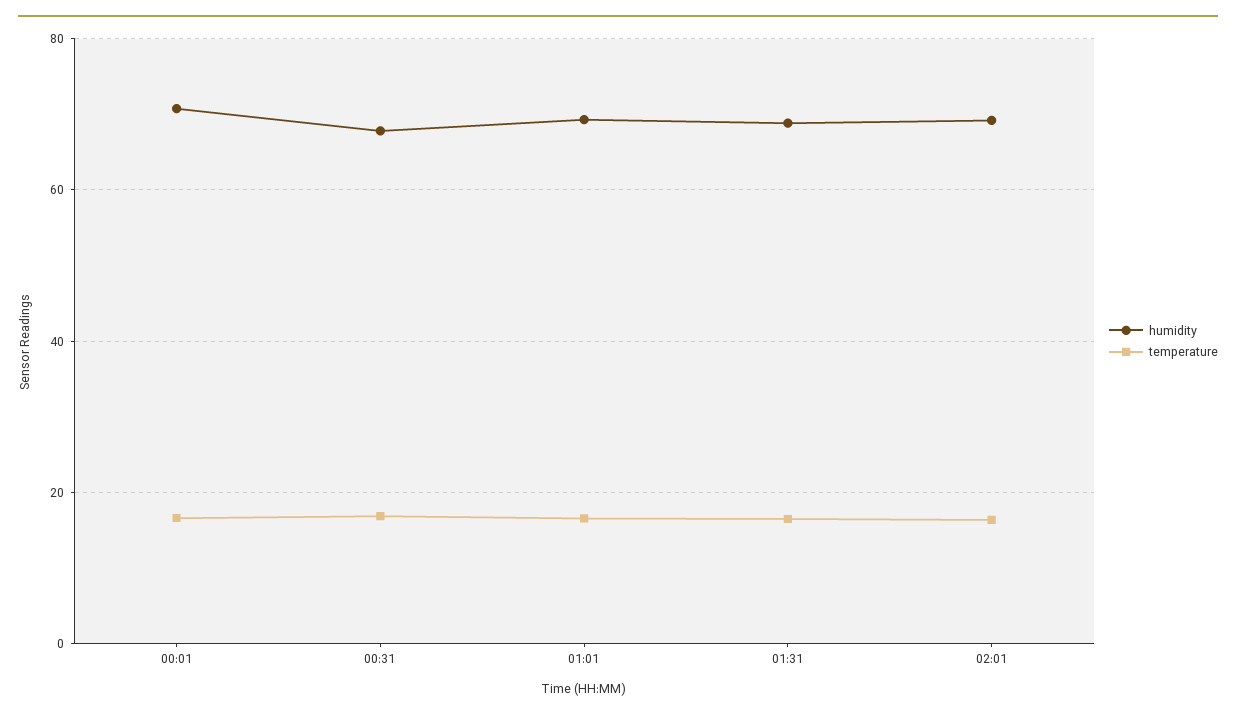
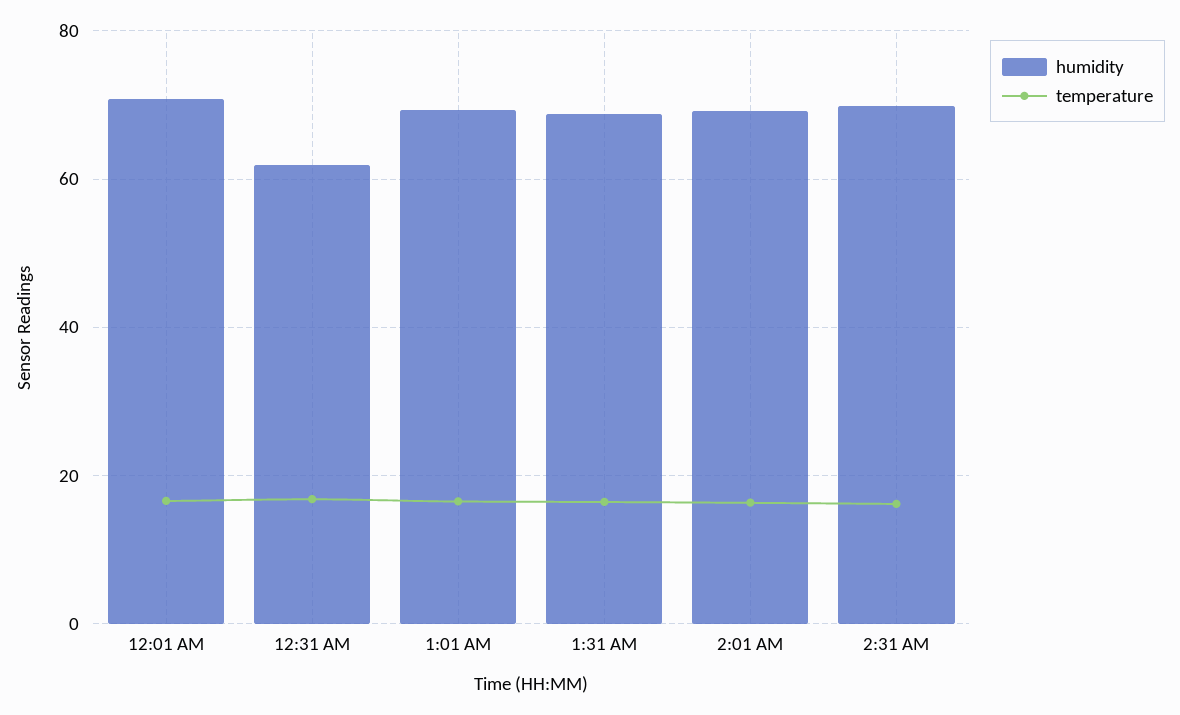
humidity, 00:31: 68 -> 62
humidity, 2:31 AM: none -> 70
temperature, 2:31 AM: none -> 16

